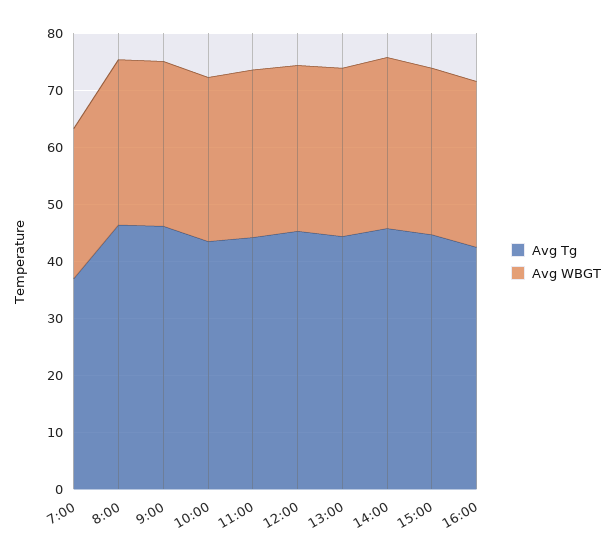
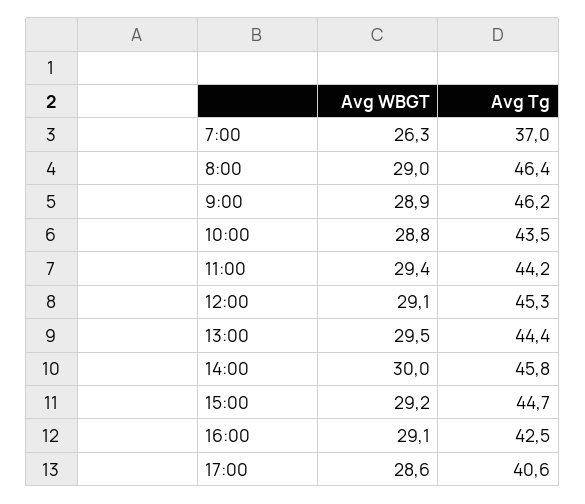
Avg WBGT, 17:00: none -> 28.6
Avg Tg, 17:00: none -> 40.6

